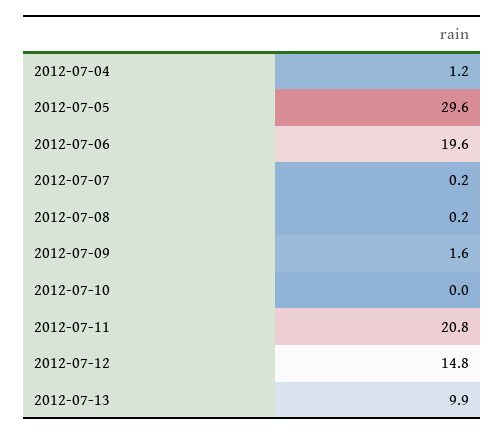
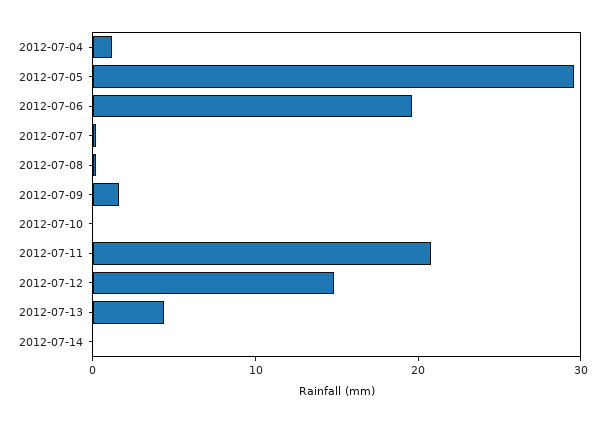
2012-07-13: 9.9 -> 4
2012-07-14: none -> 0

